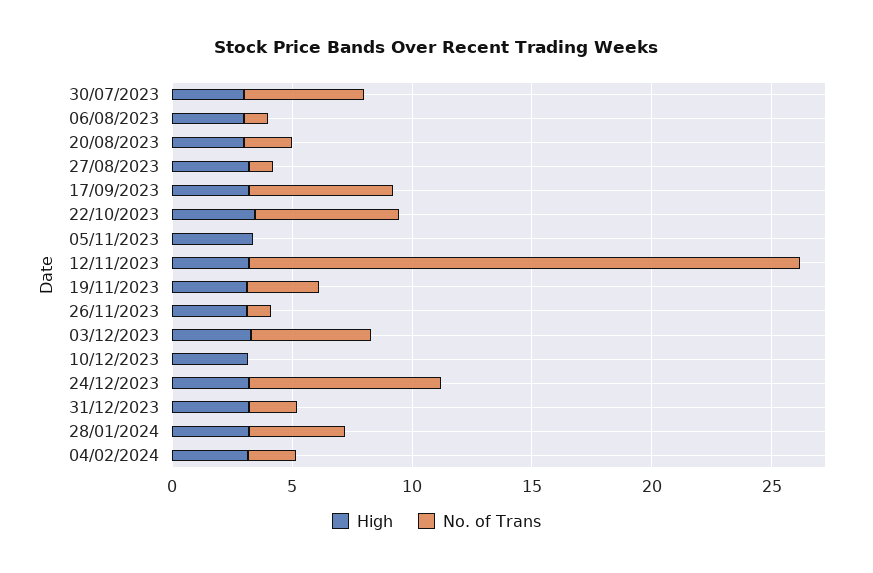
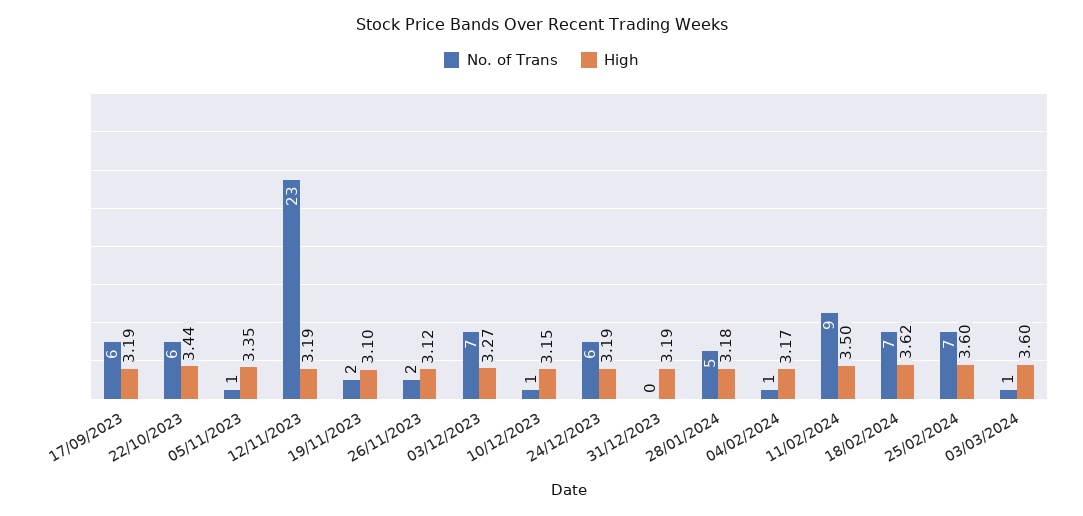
High, 30/07/2023: 3 -> none
No. of Trans, 30/07/2023: 5 -> none
High, 06/08/2023: 3 -> none
No. of Trans, 06/08/2023: 1 -> none
High, 20/08/2023: 3 -> none
No. of Trans, 20/08/2023: 2 -> none
High, 27/08/2023: 3 -> none
No. of Trans, 27/08/2023: 1 -> none
No. of Trans, 05/11/2023: 0 -> 1
No. of Trans, 19/11/2023: 3 -> 2
No. of Trans, 26/11/2023: 1 -> 2
No. of Trans, 03/12/2023: 5 -> 7
No. of Trans, 10/12/2023: 0 -> 1
No. of Trans, 24/12/2023: 8 -> 6
No. of Trans, 31/12/2023: 2 -> 0
No. of Trans, 28/01/2024: 4 -> 5
No. of Trans, 04/02/2024: 2 -> 1
No. of Trans, 11/02/2024: none -> 9
High, 11/02/2024: none -> 3.5
No. of Trans, 18/02/2024: none -> 7
High, 18/02/2024: none -> 3.62
No. of Trans, 25/02/2024: none -> 7
High, 25/02/2024: none -> 3.6
No. of Trans, 03/03/2024: none -> 1
High, 03/03/2024: none -> 3.6

